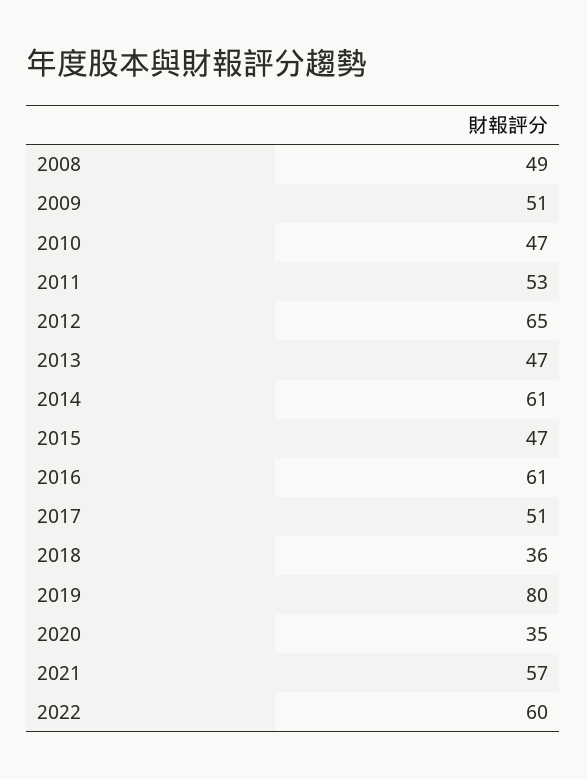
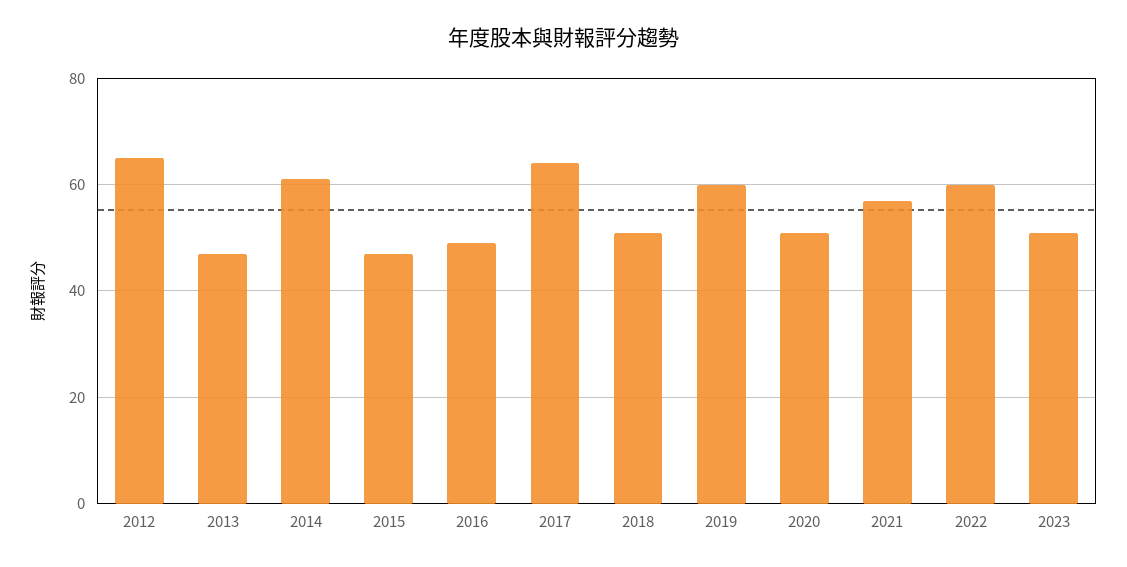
2008: 49 -> none
2009: 51 -> none
2010: 47 -> none
2011: 53 -> none
2016: 61 -> 50
2017: 51 -> 65
2018: 36 -> 50
2019: 80 -> 60
2020: 35 -> 50
2023: none -> 50

